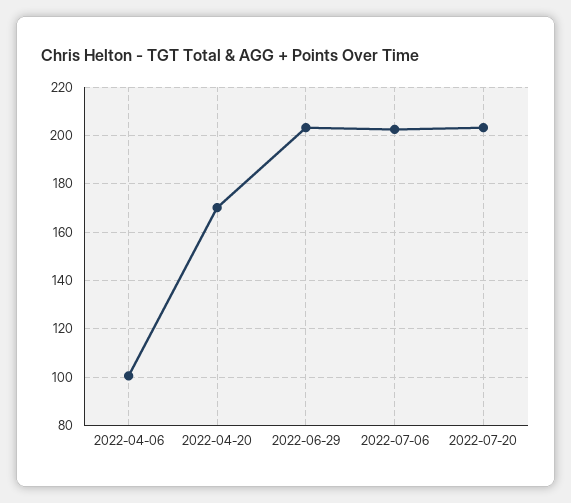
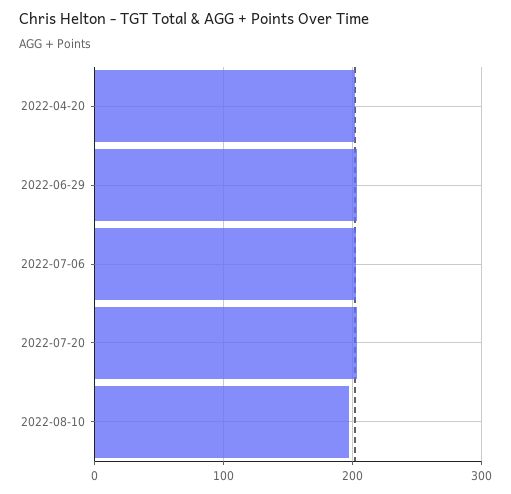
2022-04-06: 100 -> none
2022-04-20: 170 -> 200
2022-08-10: none -> 200

